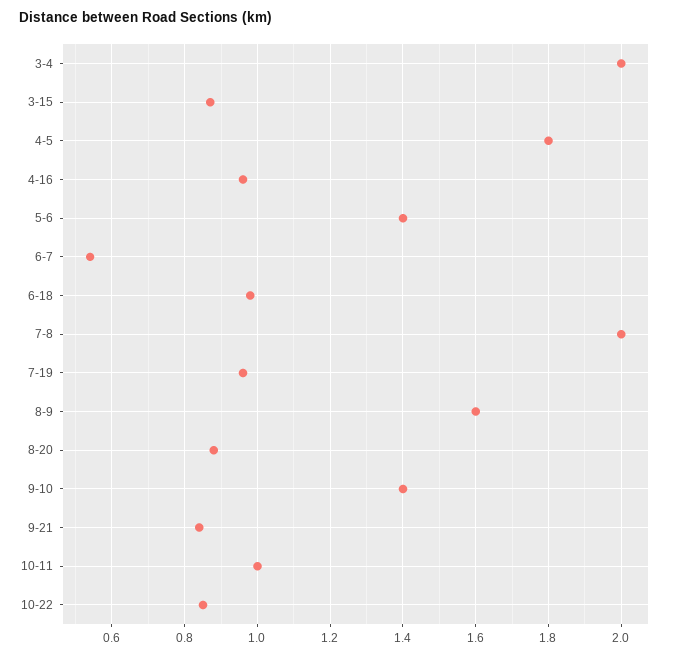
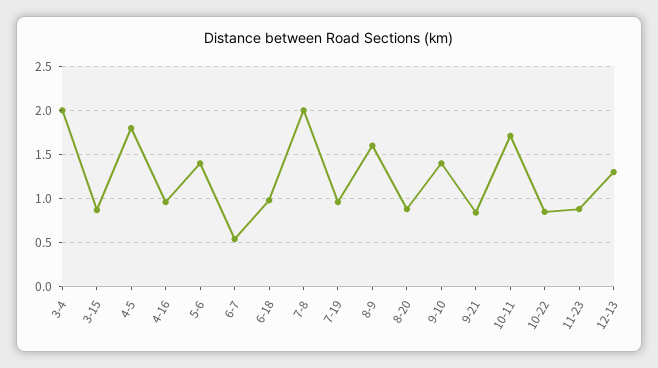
10-11: 1 -> 1.7
11-23: none -> 0.9
12-13: none -> 1.3

